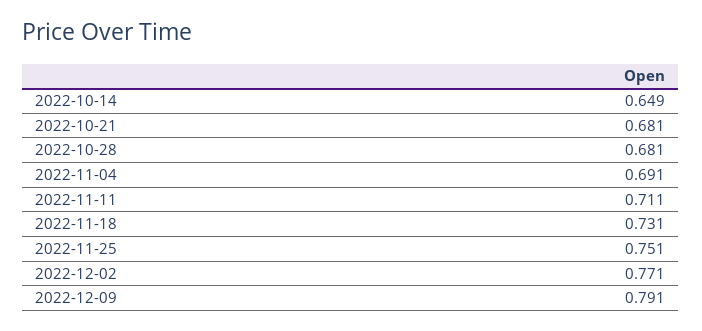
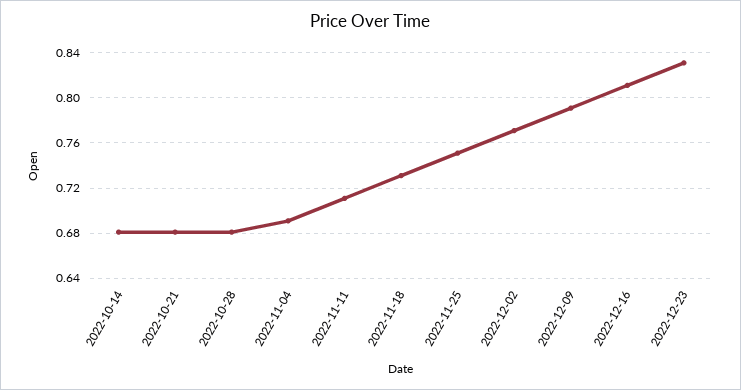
2022-10-14: 0.649 -> 0.68
2022-12-16: none -> 0.81
2022-12-23: none -> 0.83

